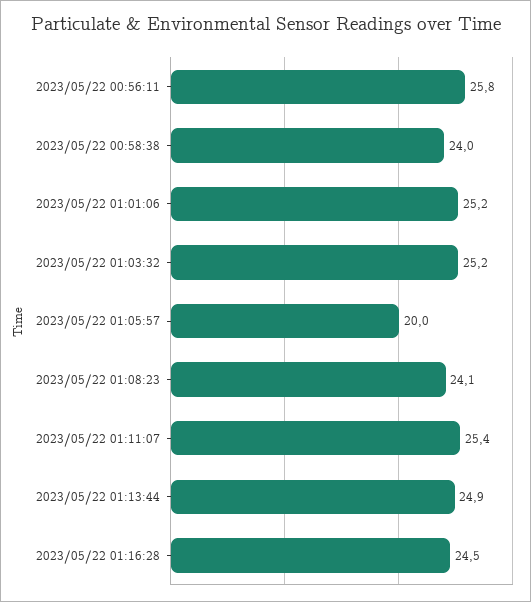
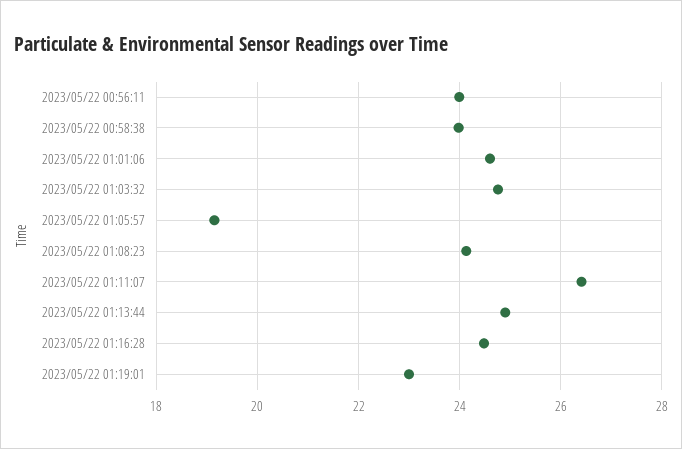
2023/05/22 00:56:11: 25.8 -> 24
2023/05/22 01:01:06: 25.2 -> 24.6
2023/05/22 01:03:32: 25.2 -> 24.8
2023/05/22 01:05:57: 20 -> 19.2
2023/05/22 01:11:07: 25.4 -> 26.4
2023/05/22 01:19:01: none -> 23

